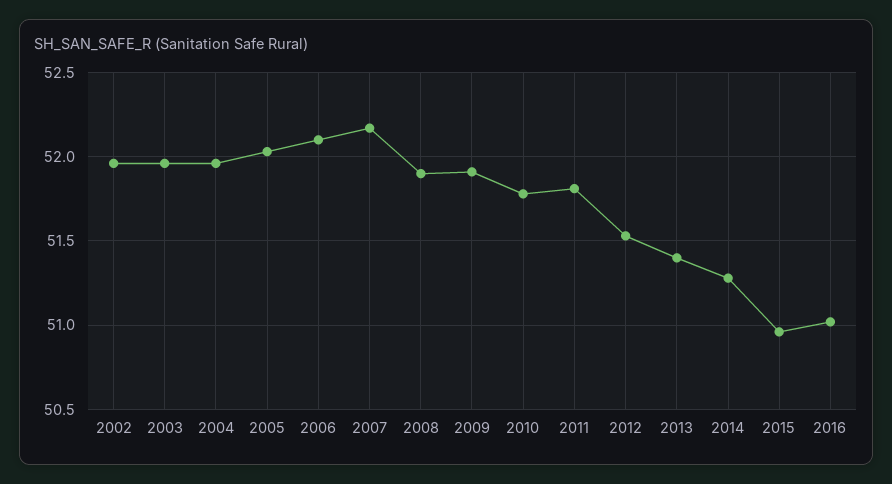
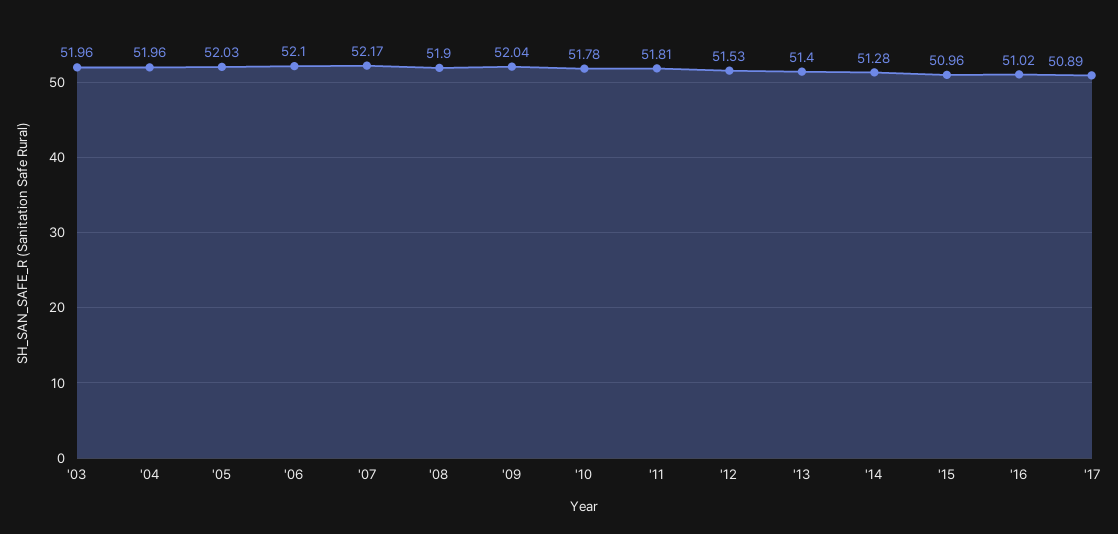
2002: 51.95 -> none
2009: 51.9 -> 52.04
'17: none -> 50.89

